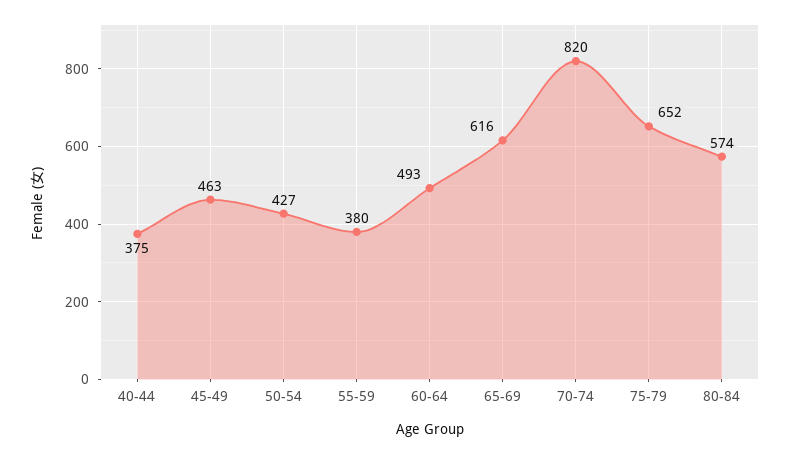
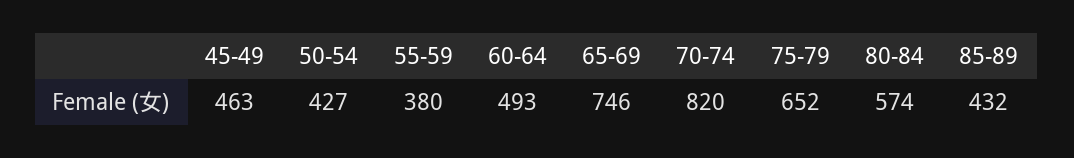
40-44: 375 -> none
65-69: 616 -> 746
85-89: none -> 432

